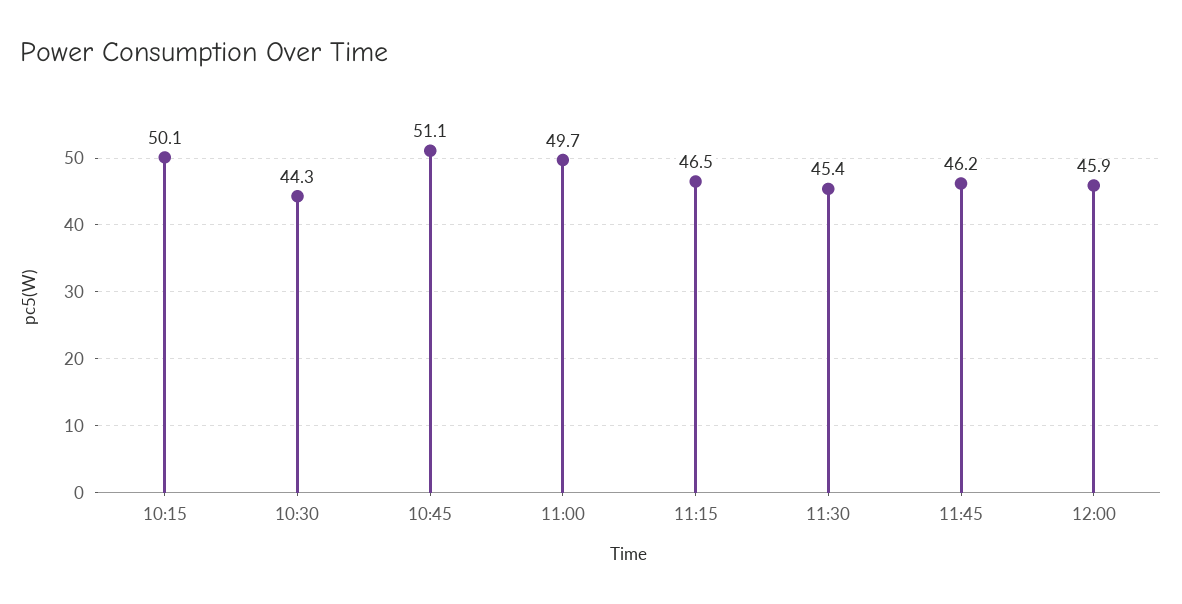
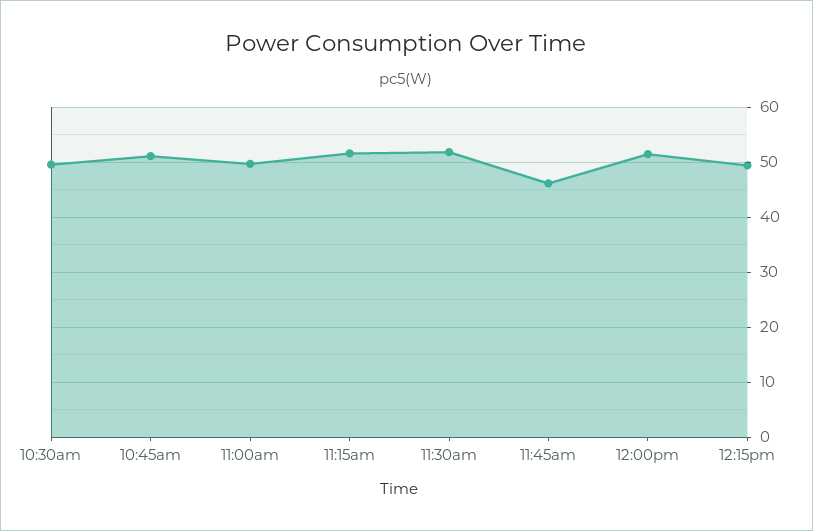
10:15: 50.1 -> none
10:30: 44.3 -> 50
11:15: 46.5 -> 52
11:30: 45.4 -> 52
12:00: 45.9 -> 52
12:15pm: none -> 50

